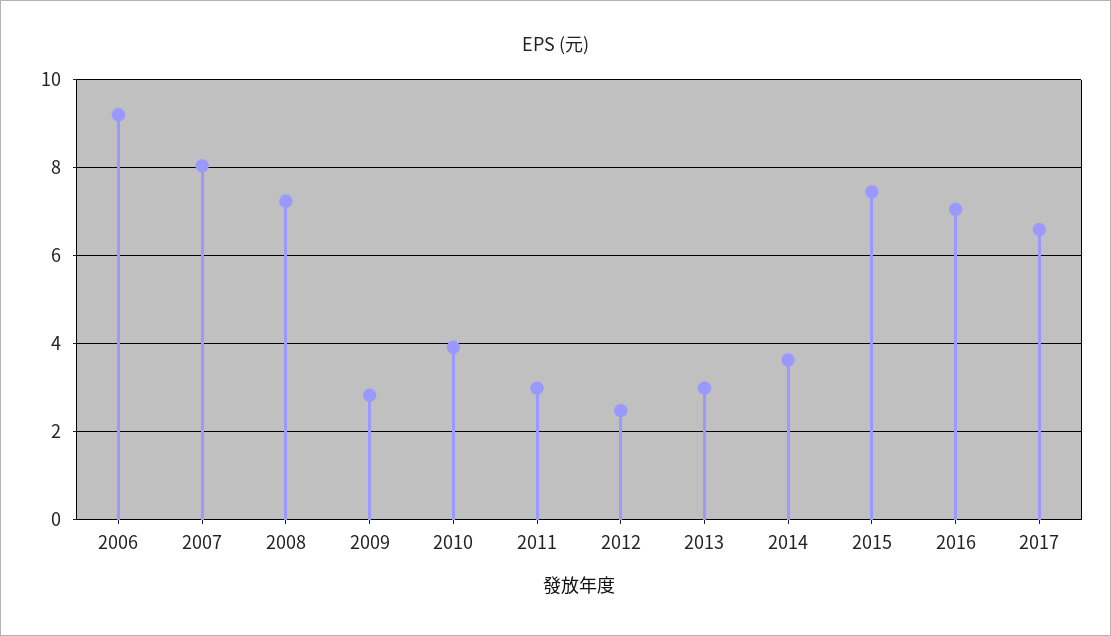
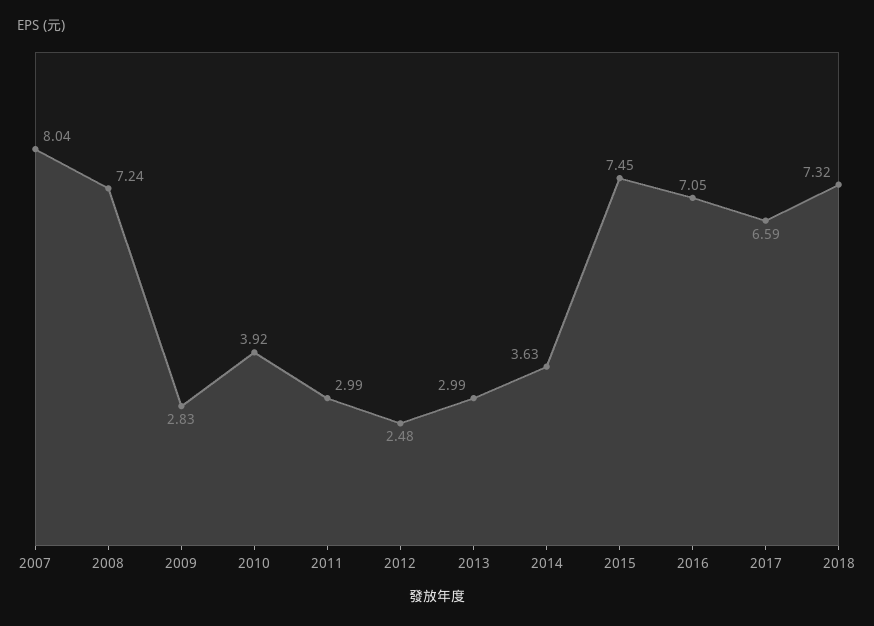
2006: 9.2 -> none
2018: none -> 7.32

